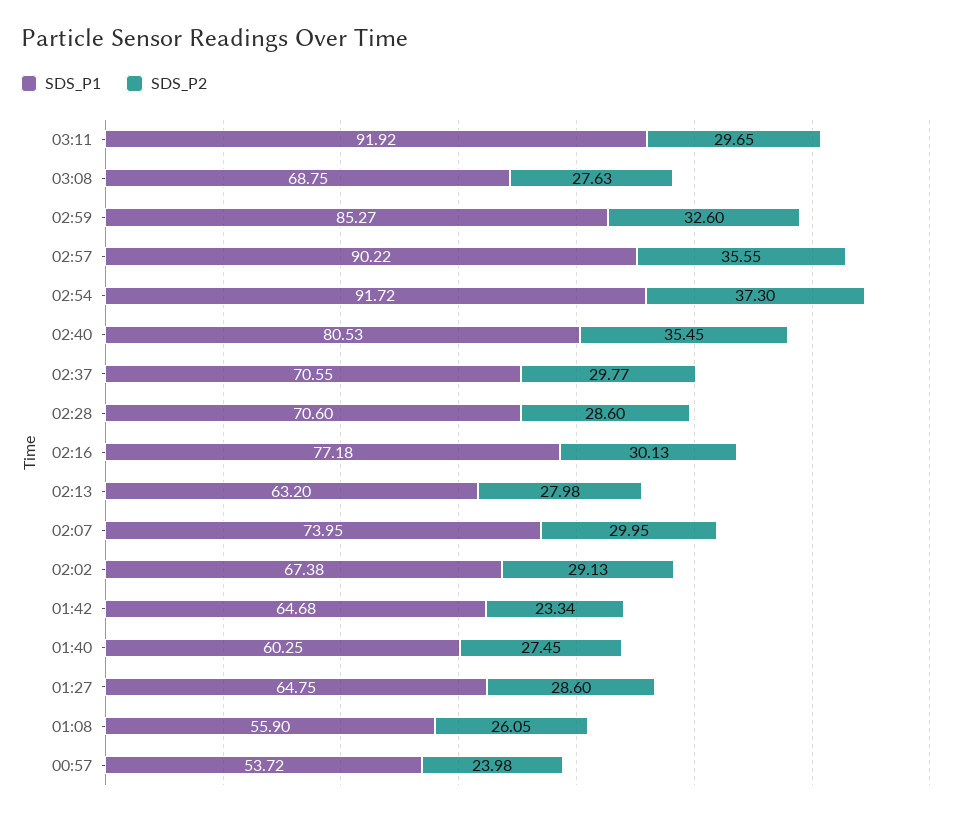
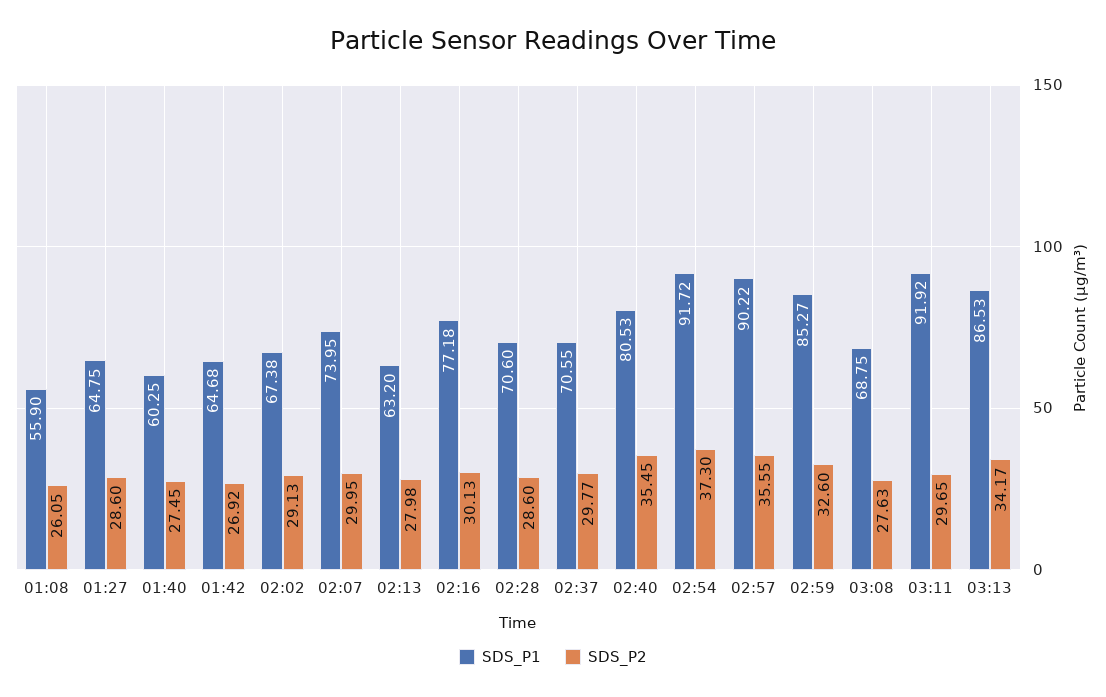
SDS_P2, 01:42: 23.34 -> 26.92
SDS_P1, 00:57: 53.72 -> none
SDS_P2, 00:57: 23.98 -> none
SDS_P1, 03:13: none -> 86.53
SDS_P2, 03:13: none -> 34.17

